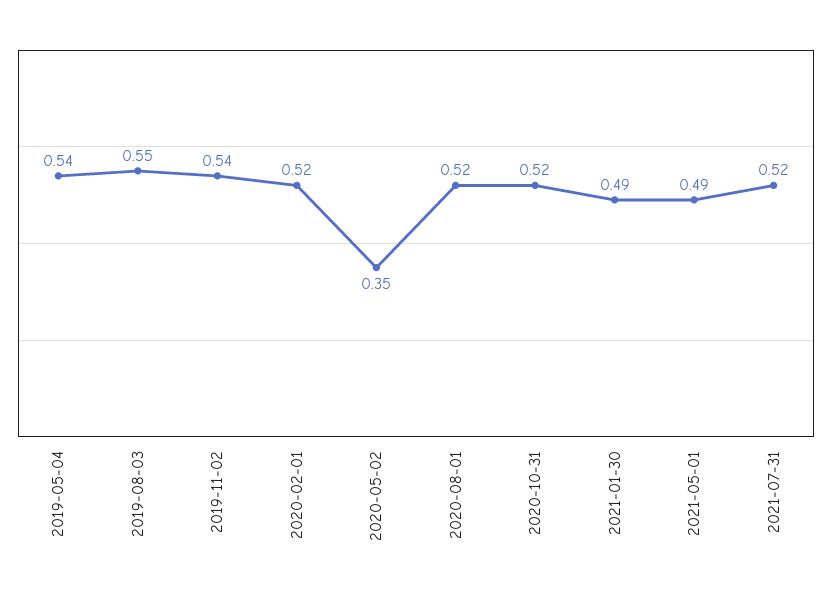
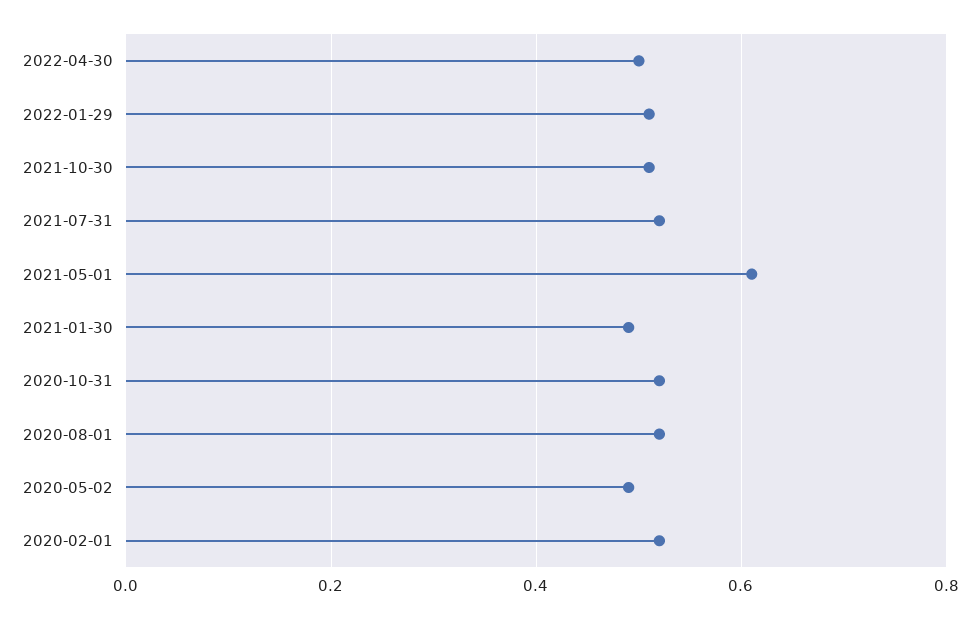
2019-05-04: 0.54 -> none
2019-08-03: 0.55 -> none
2019-11-02: 0.54 -> none
2020-05-02: 0.35 -> 0.5
2021-05-01: 0.49 -> 0.6
2022-04-30: none -> 0.5
2022-01-29: none -> 0.5
2021-10-30: none -> 0.5

